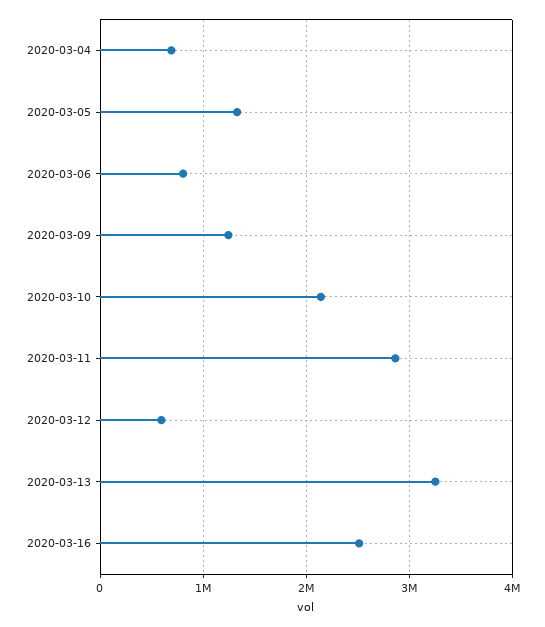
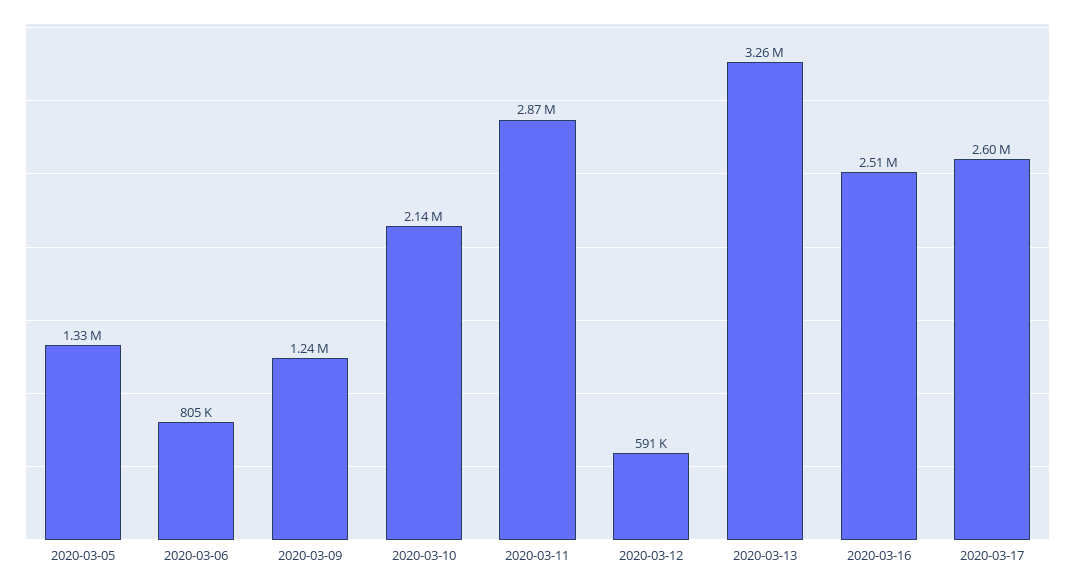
2020-03-04: 700000 -> none
2020-03-17: none -> 2600000

